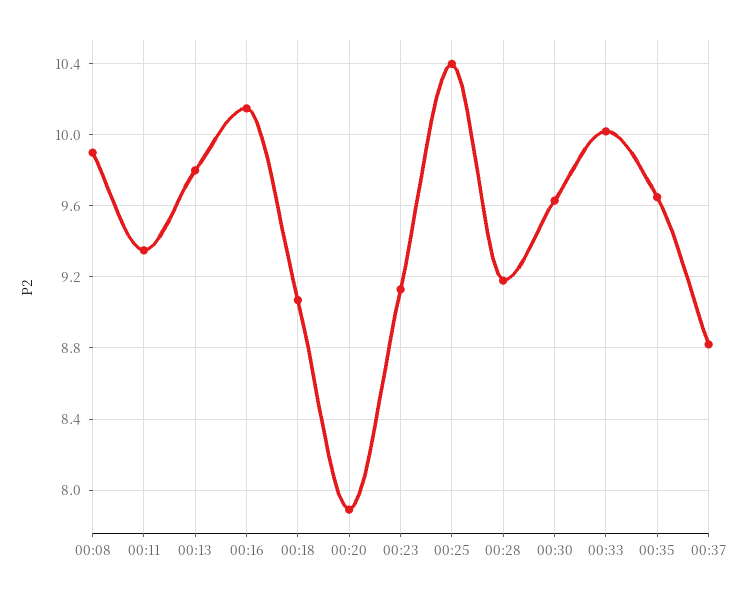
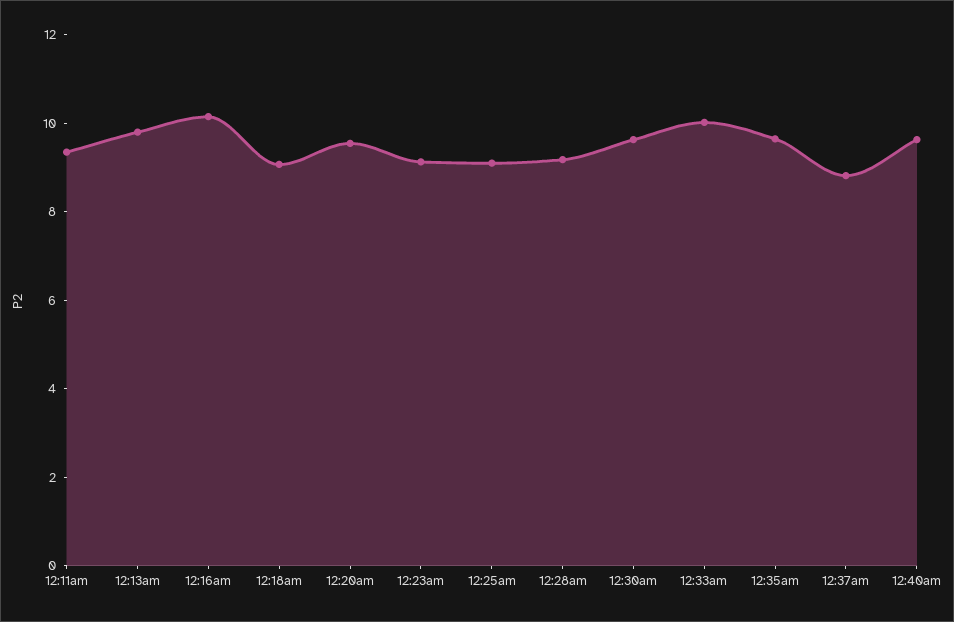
00:08: 9.9 -> none
00:20: 7.9 -> 9.5
00:25: 10.4 -> 9
12:40am: none -> 9.5

